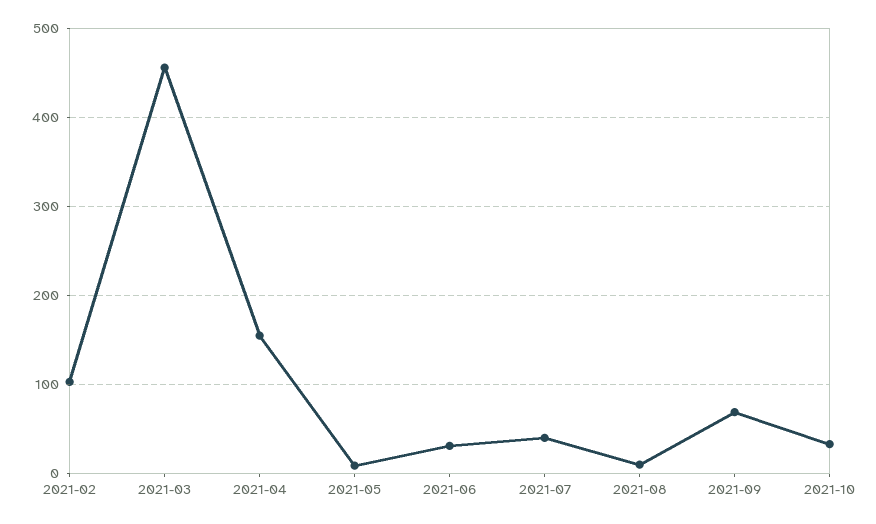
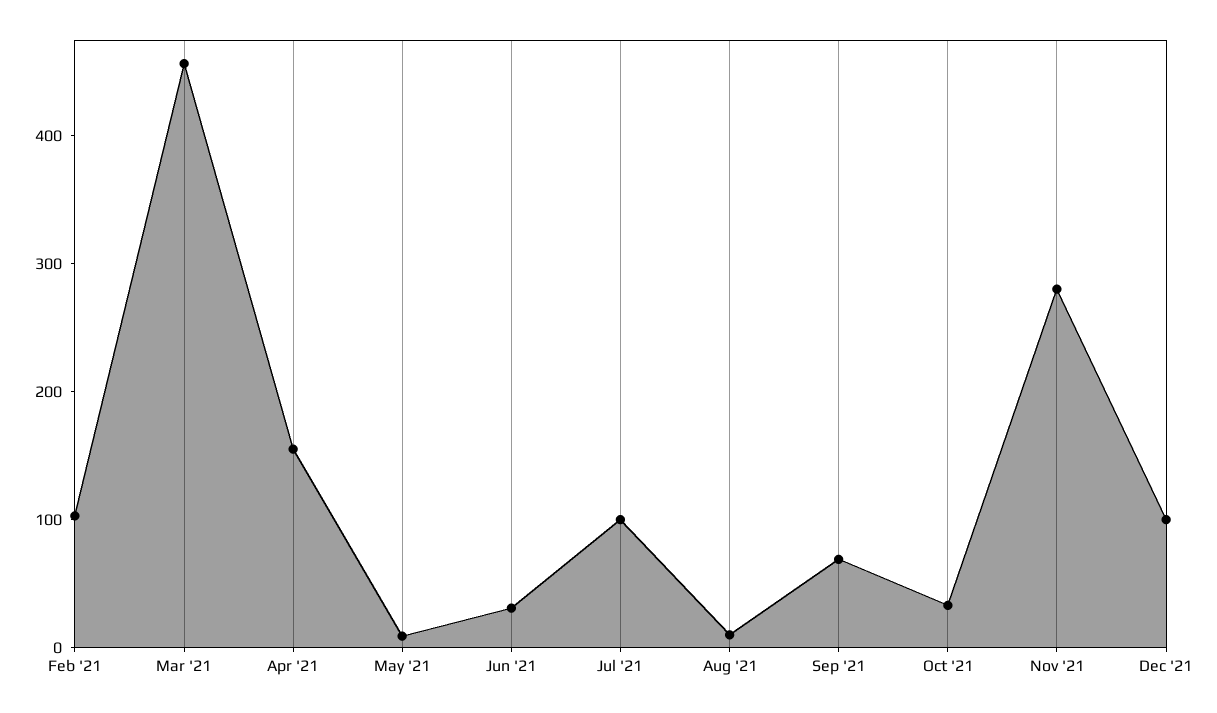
2021-07: 40 -> 100
Nov '21: none -> 280
Dec '21: none -> 100

